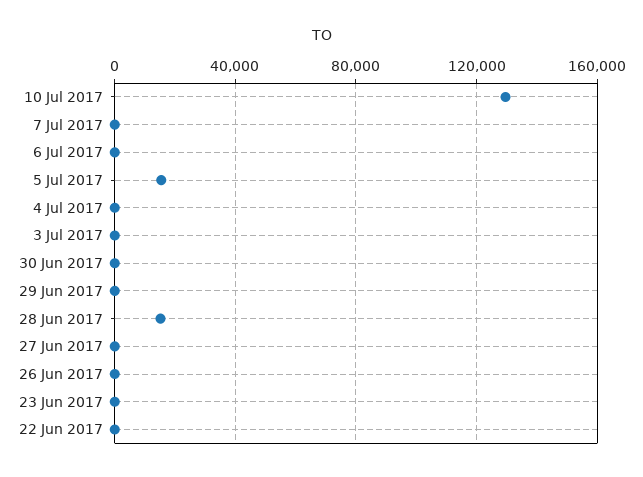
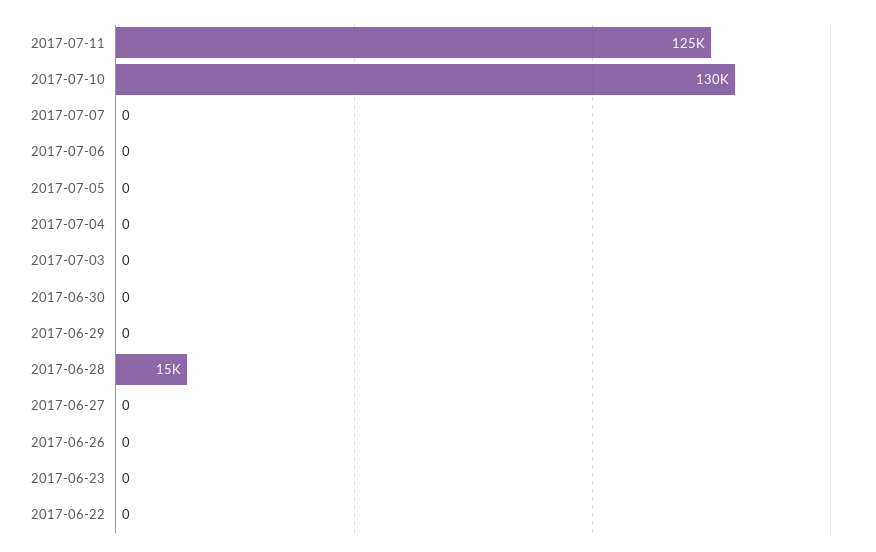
5 Jul 2017: 15000 -> 0
2017-07-11: none -> 125000

